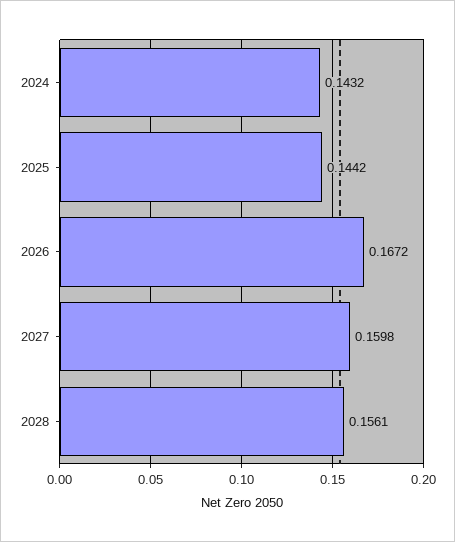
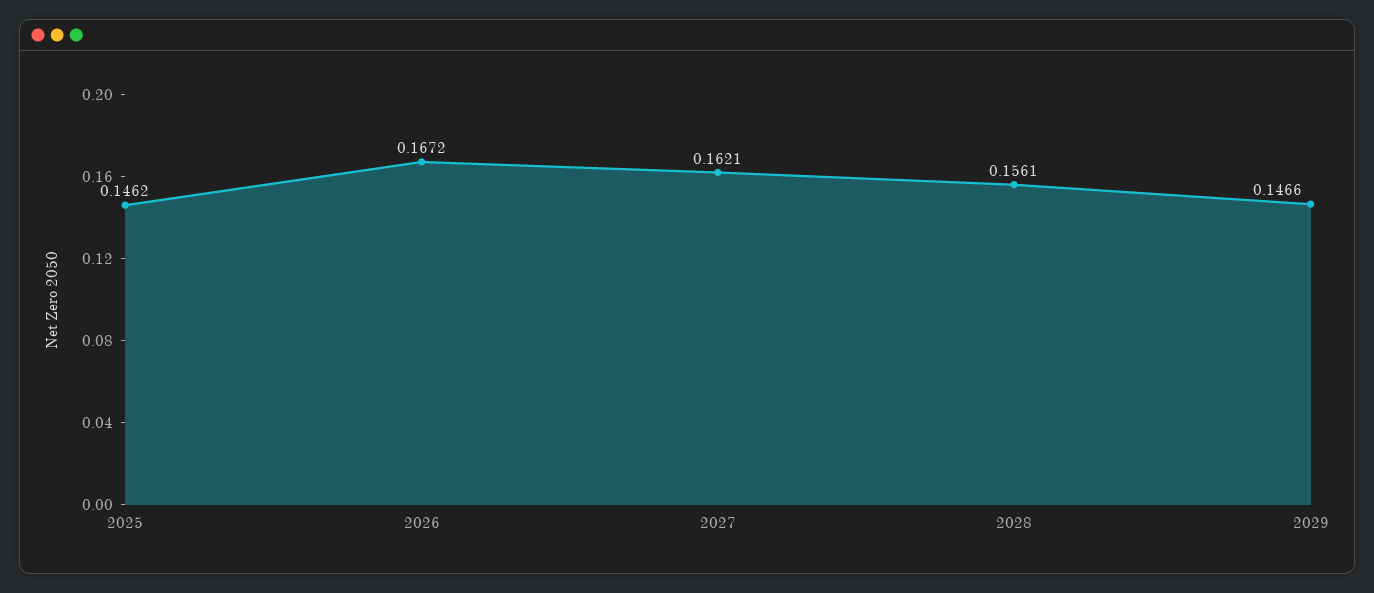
2024: 0.1432 -> none
2025: 0.1442 -> 0.1462
2027: 0.1598 -> 0.1621
2029: none -> 0.1466

